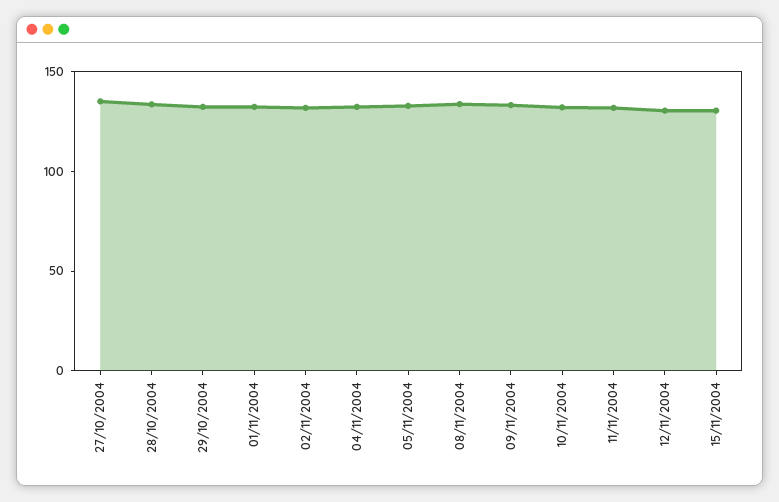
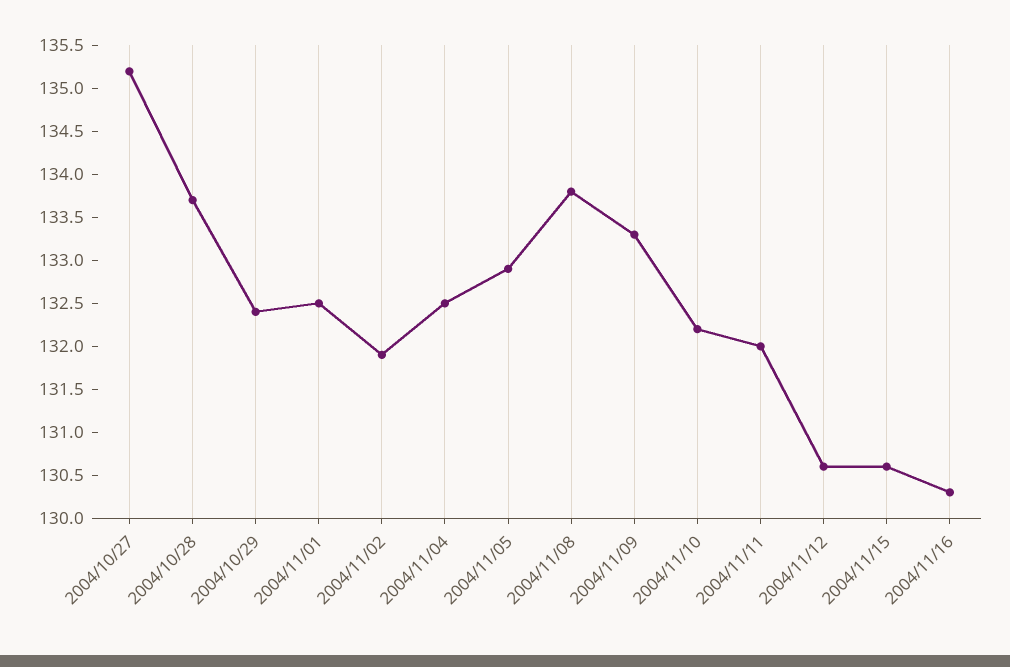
2004/11/16: none -> 130.3

